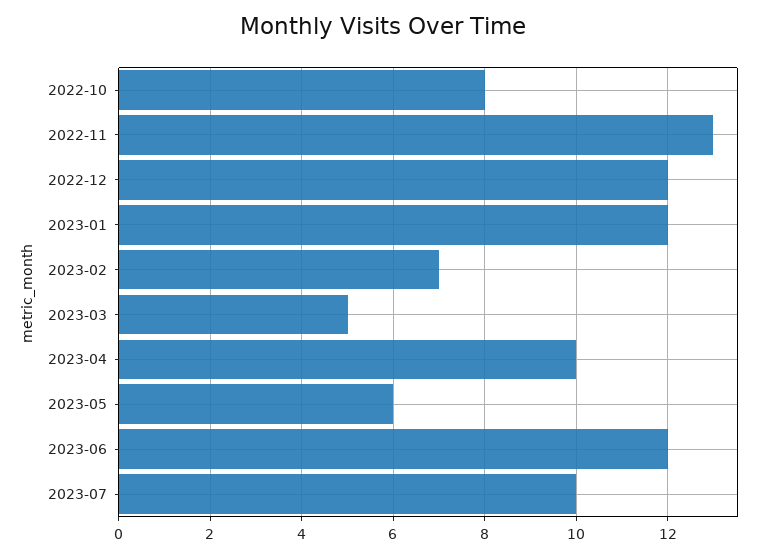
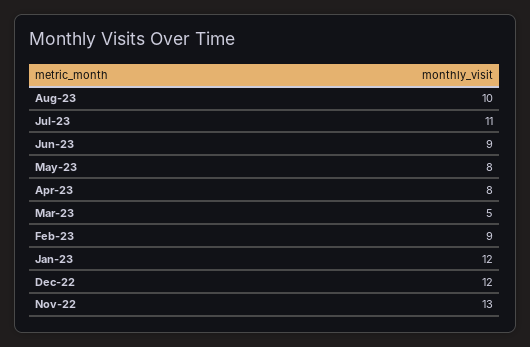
2022-10: 8 -> none
2023-02: 7 -> 9
2023-04: 10 -> 8
2023-05: 6 -> 8
2023-06: 12 -> 9
2023-07: 10 -> 11
Aug-23: none -> 10

